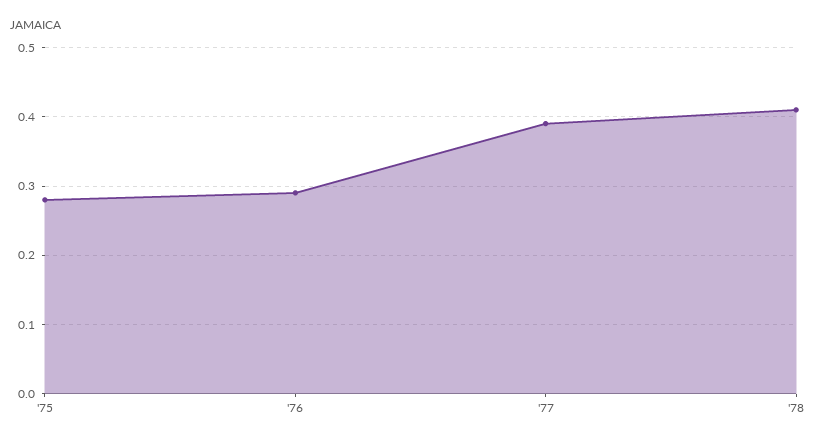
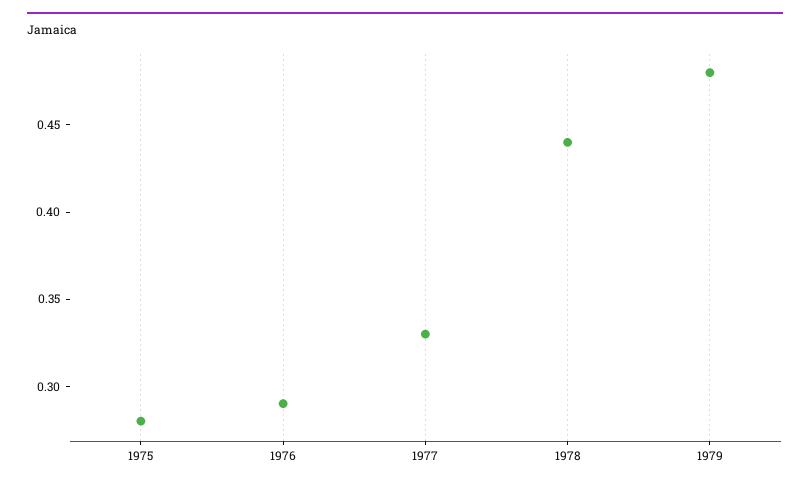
'77: 0.39 -> 0.33
'78: 0.41 -> 0.44
1979: none -> 0.48

